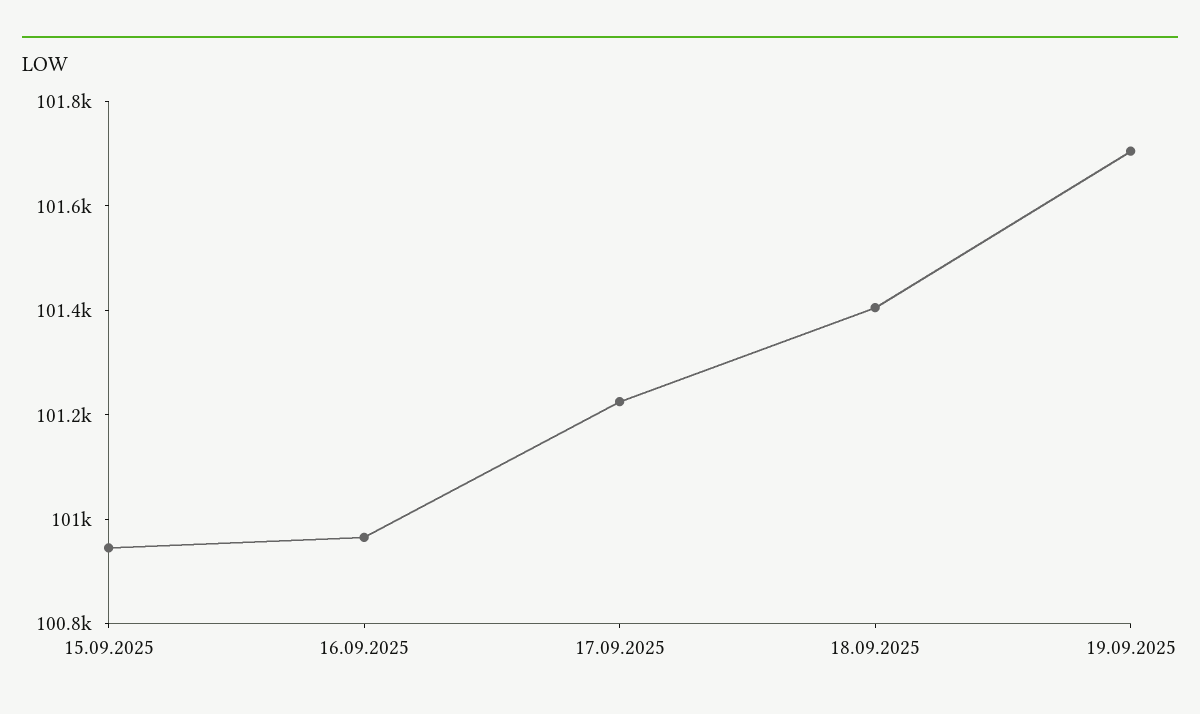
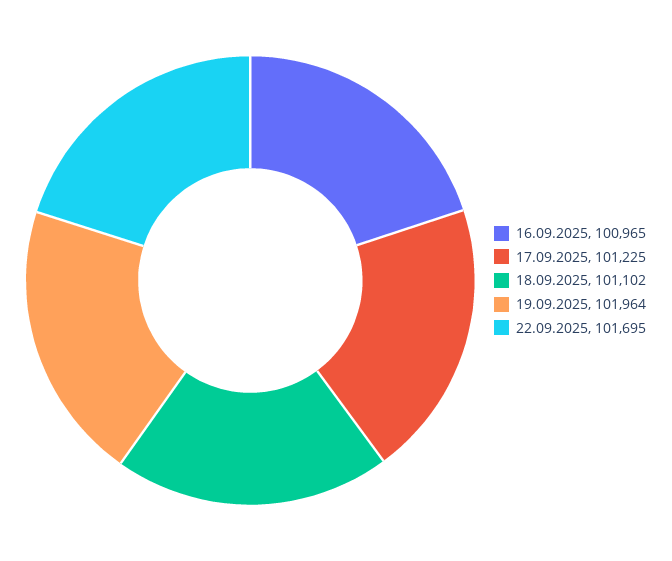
15.09.2025: 100950 -> none
18.09.2025: 101400 -> 101102
19.09.2025: 101700 -> 101964
22.09.2025: none -> 101695

